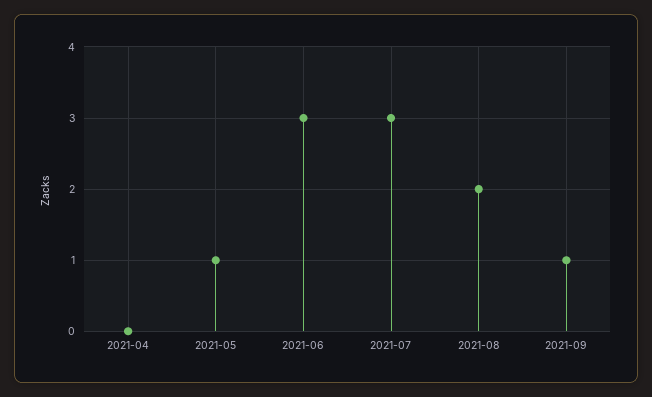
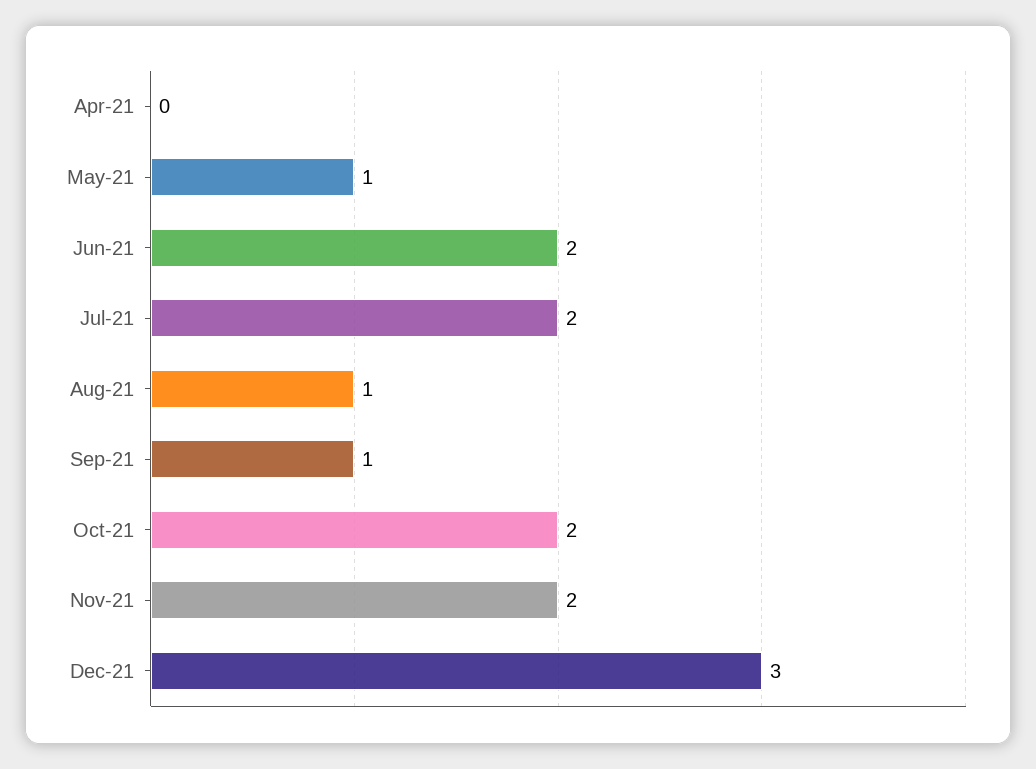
2021-06: 3 -> 2
2021-07: 3 -> 2
2021-08: 2 -> 1
Oct-21: none -> 2
Nov-21: none -> 2
Dec-21: none -> 3

